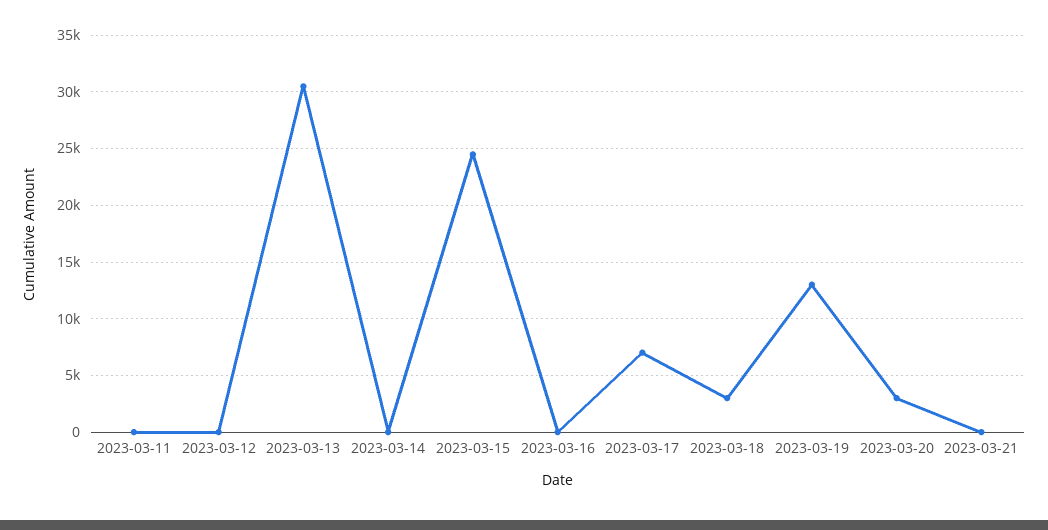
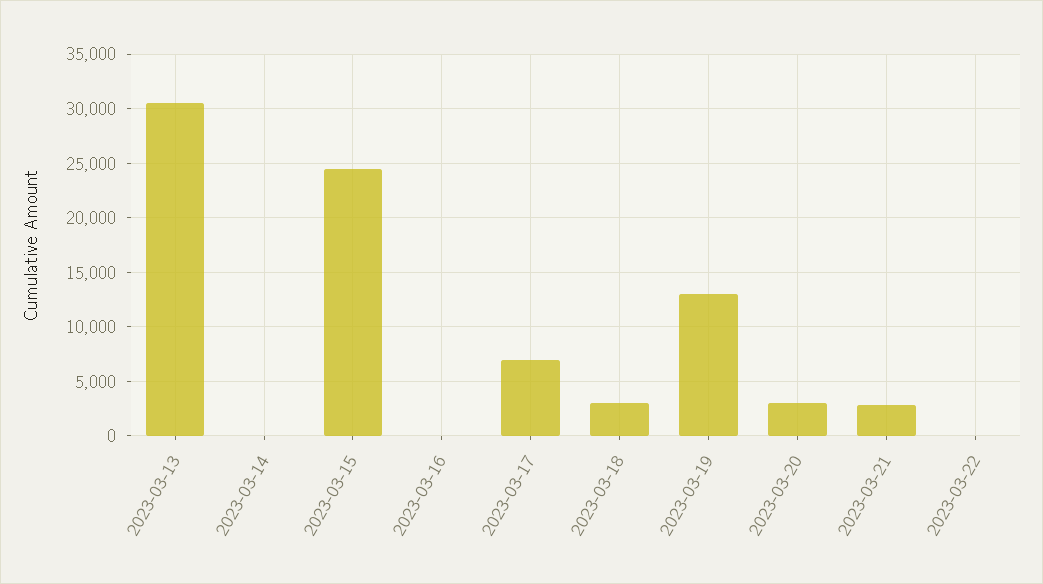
2023-03-11: 0 -> none
2023-03-12: 0 -> none
2023-03-21: 0 -> 3000
2023-03-22: none -> 0

